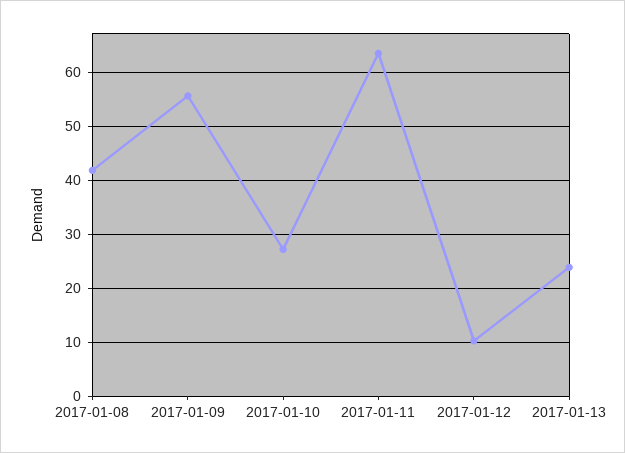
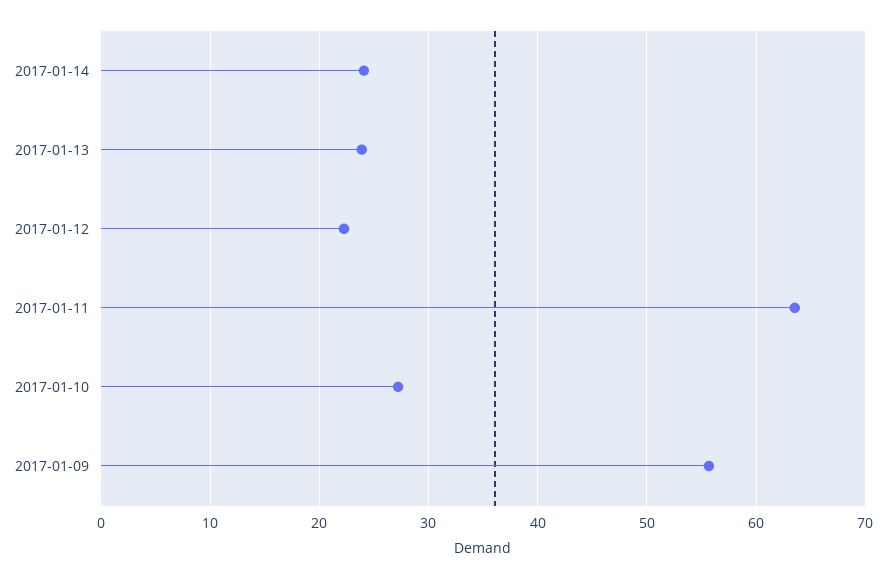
2017-01-08: 42 -> none
2017-01-12: 10 -> 22
2017-01-14: none -> 24

